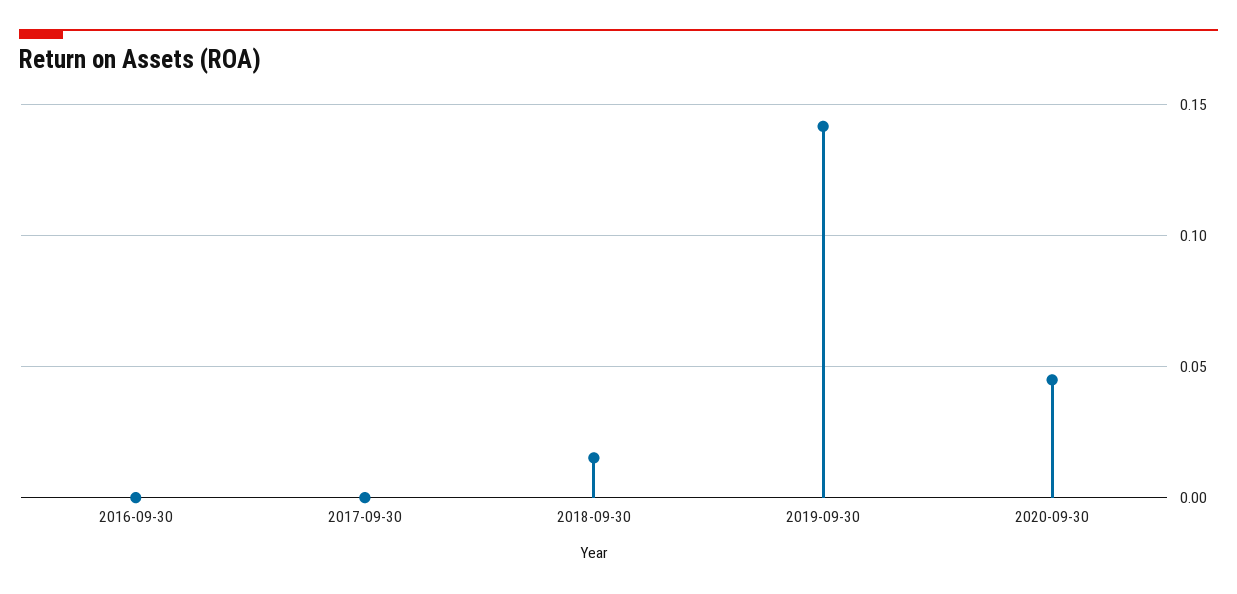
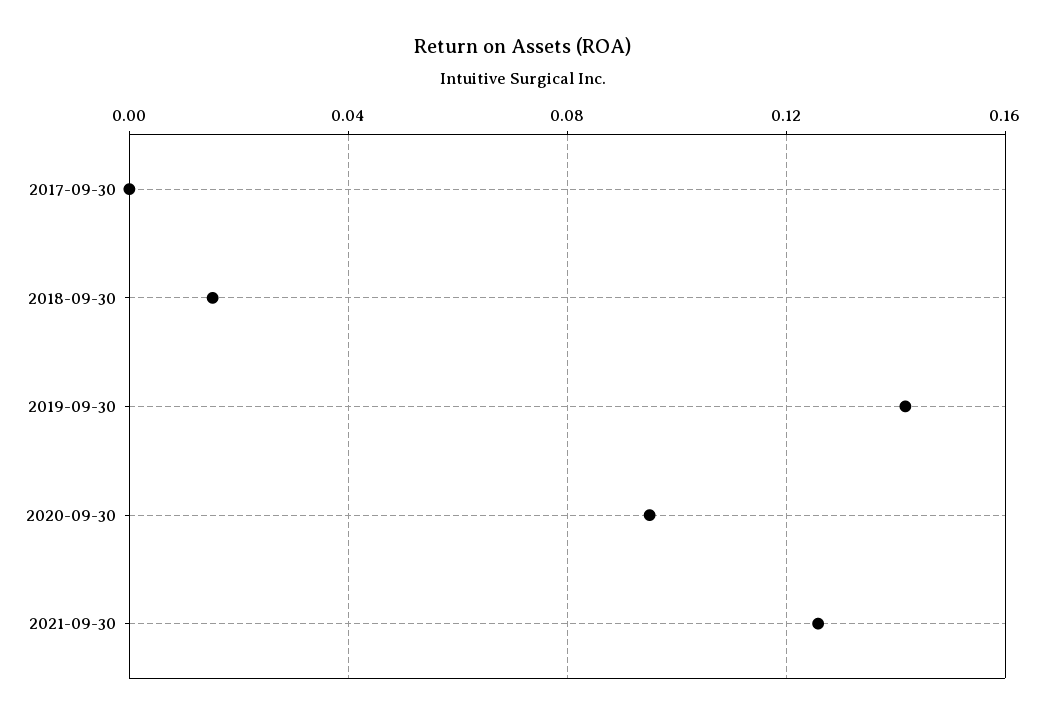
2016-09-30: 0 -> none
2020-09-30: 0.045 -> 0.095
2021-09-30: none -> 0.125

